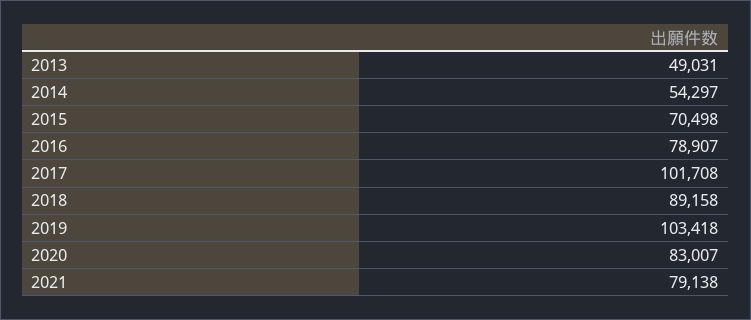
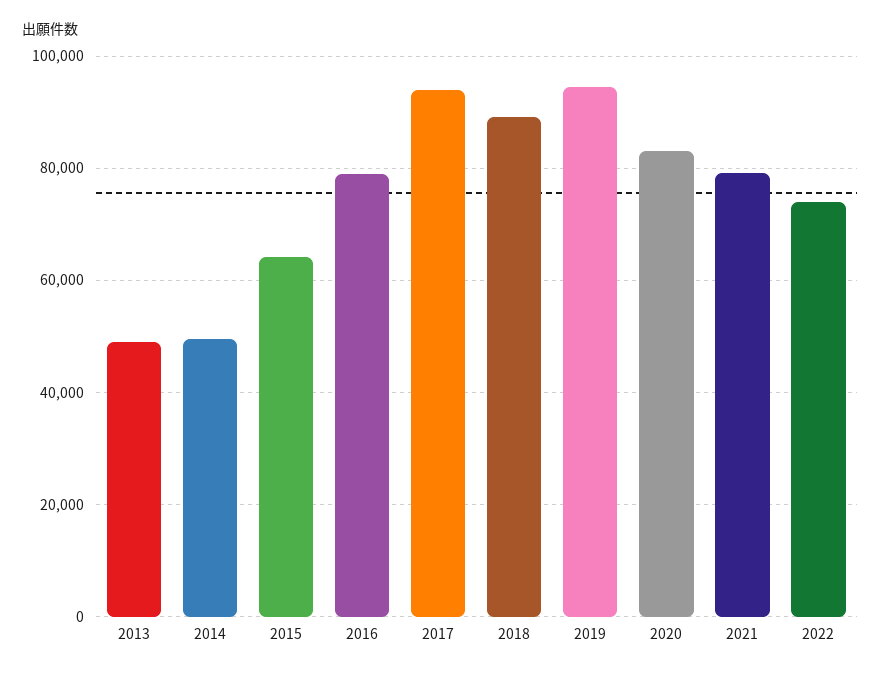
2014: 54297 -> 50000
2015: 70498 -> 64000
2017: 101708 -> 94000
2019: 103418 -> 94000
2022: none -> 74000

